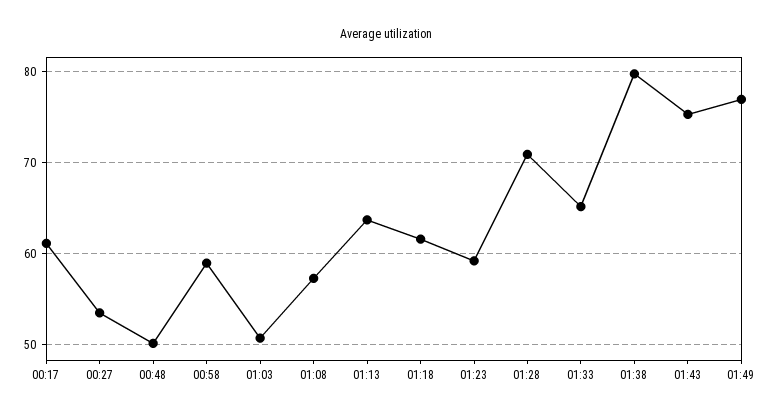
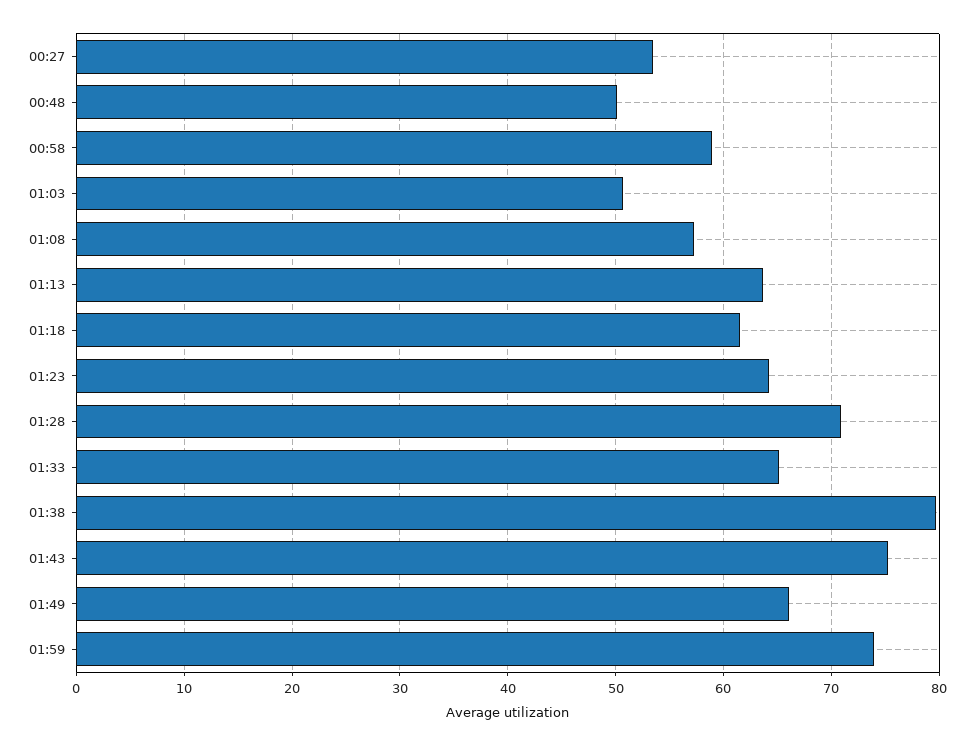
00:17: 61 -> none
01:23: 59 -> 64
01:49: 77 -> 66
01:59: none -> 74

